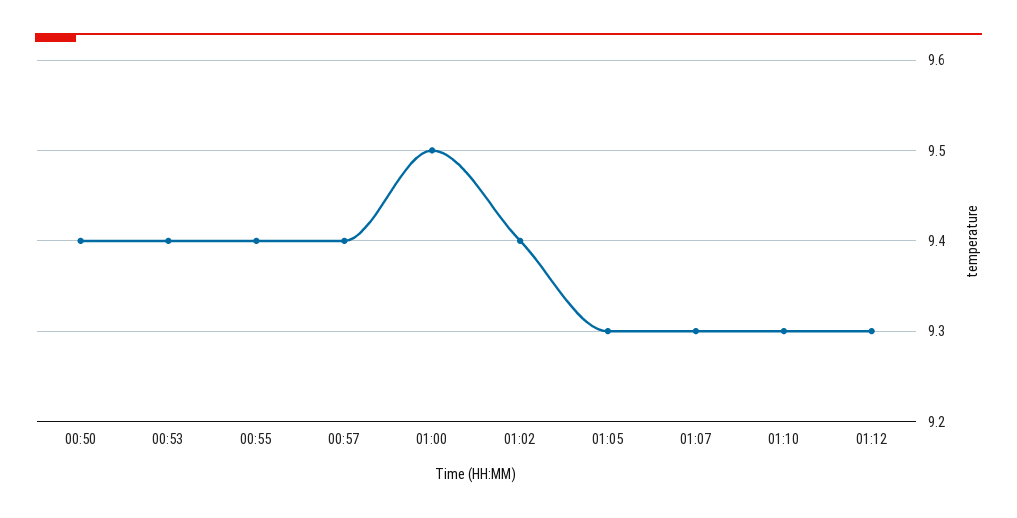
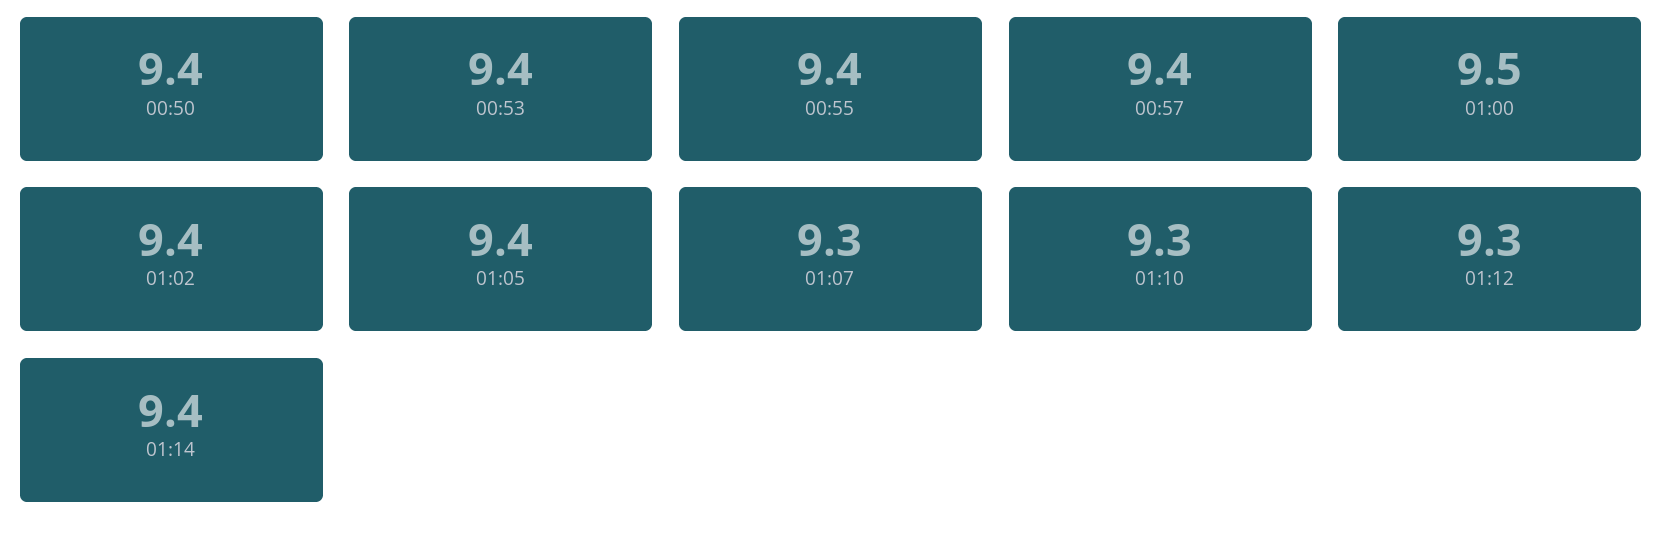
01:05: 9.3 -> 9.4
01:14: none -> 9.4

